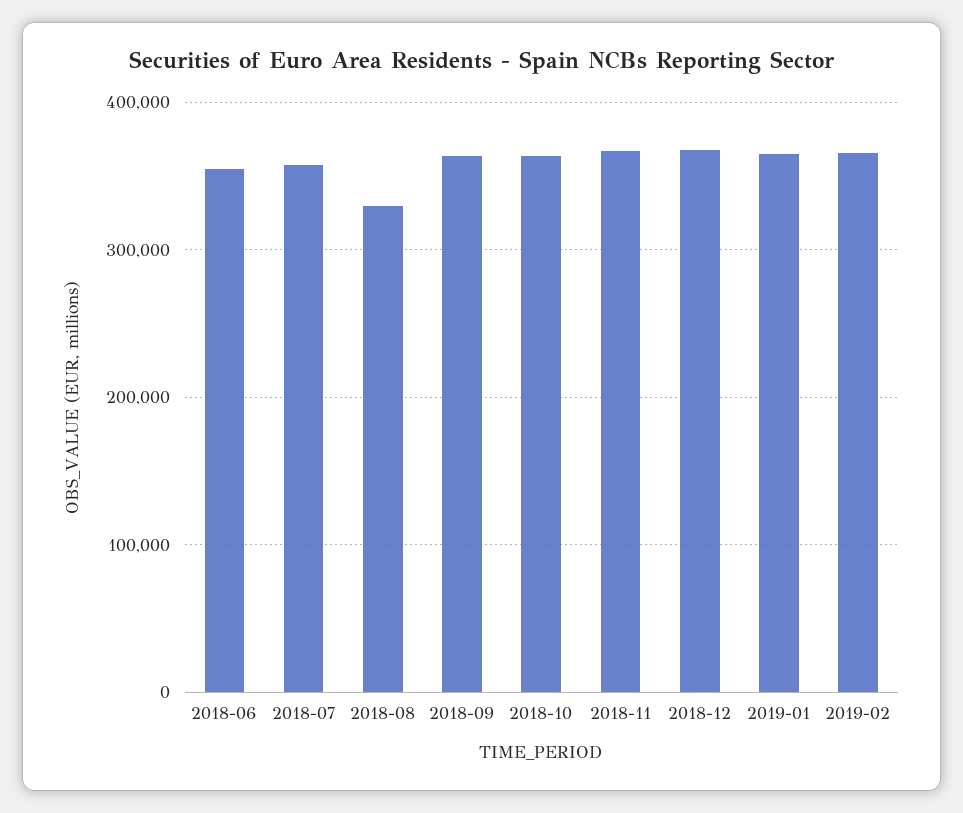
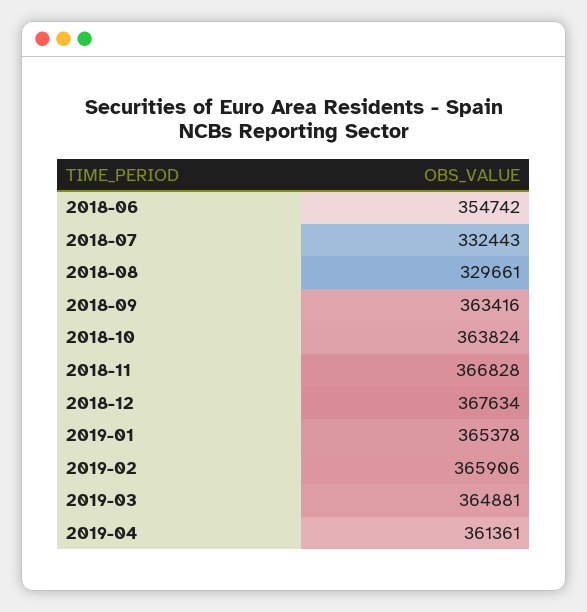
2018-07: 360000 -> 332443
2019-03: none -> 364881
2019-04: none -> 361361

